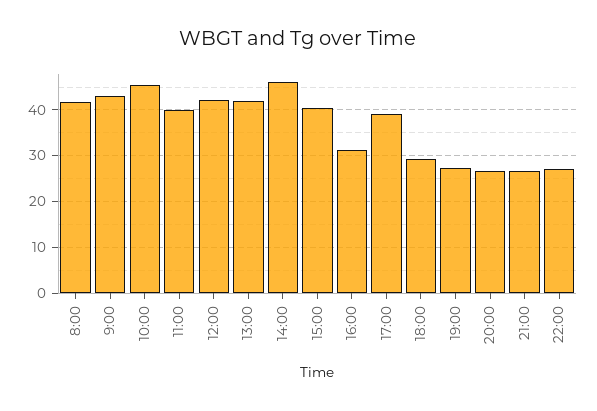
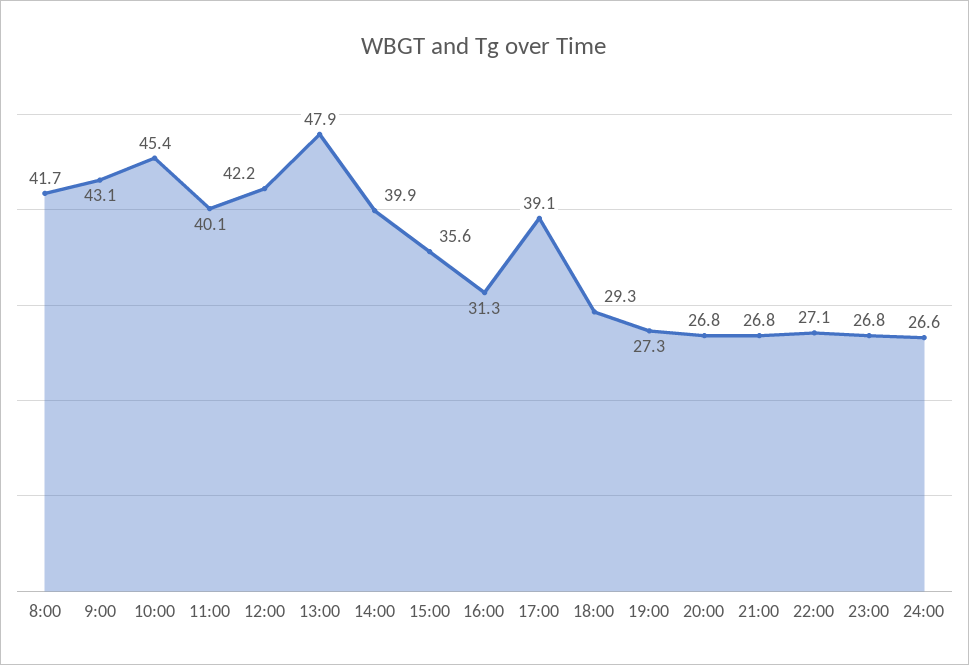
13:00: 42 -> 47.9
14:00: 46 -> 39.9
15:00: 40 -> 35.6
23:00: none -> 26.8
24:00: none -> 26.6

